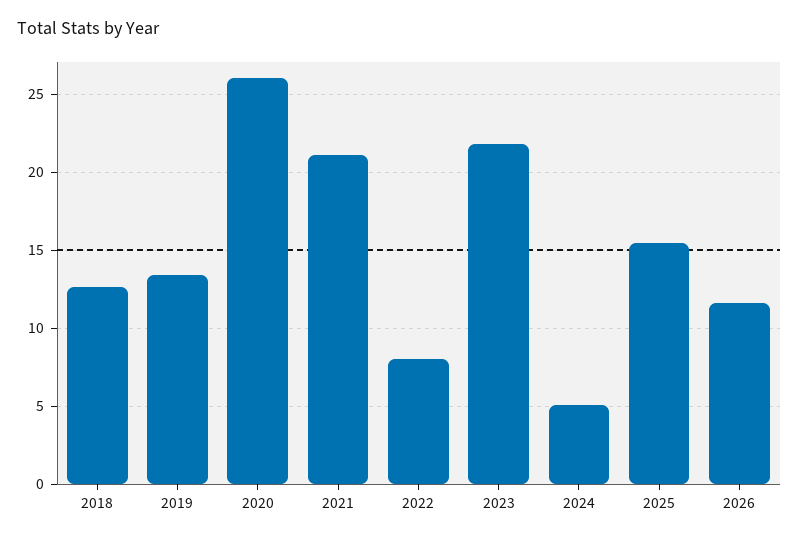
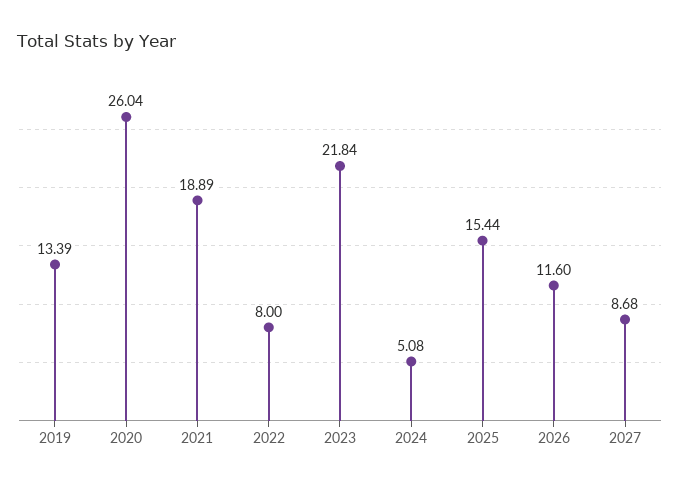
2018: 12.5 -> none
2021: 21 -> 18.89
2027: none -> 8.68

